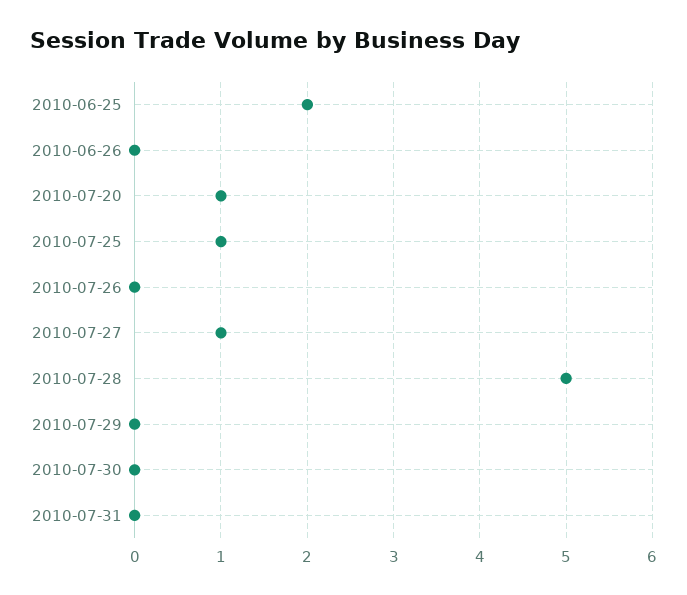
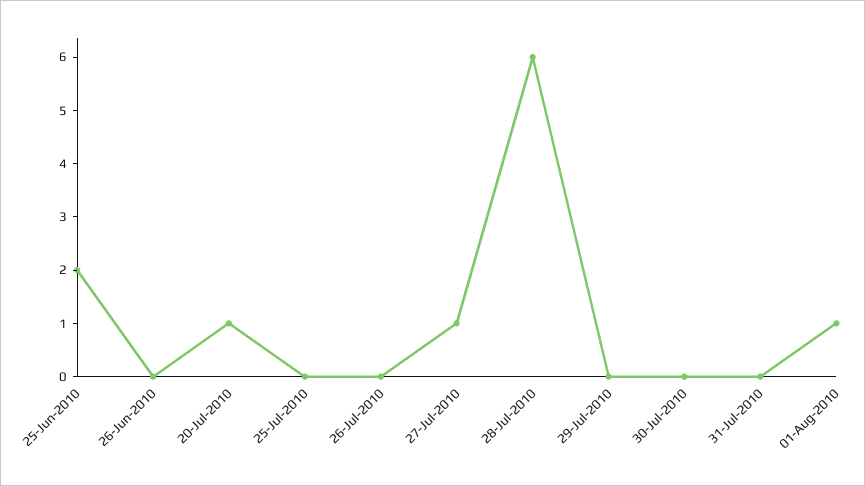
2010-07-25: 1 -> 0
2010-07-28: 5 -> 6
01-Aug-2010: none -> 1

